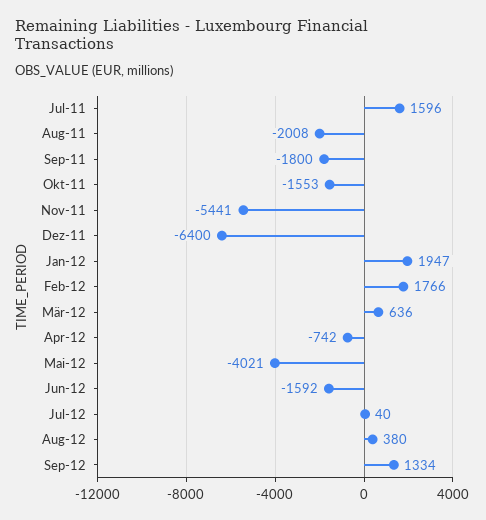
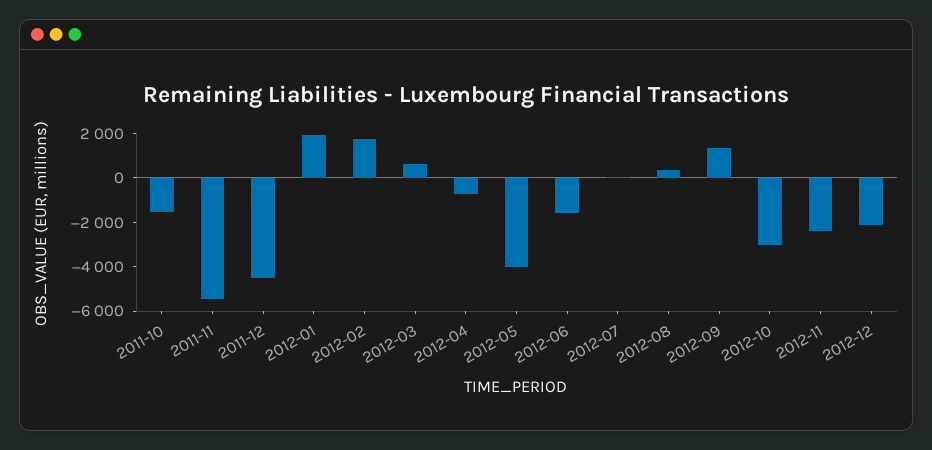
Jul-11: 1596 -> none
Aug-11: -2008 -> none
Sep-11: -1800 -> none
Dez-11: -6400 -> -4500
2012-10: none -> -3000
2012-11: none -> -2500
2012-12: none -> -2000

